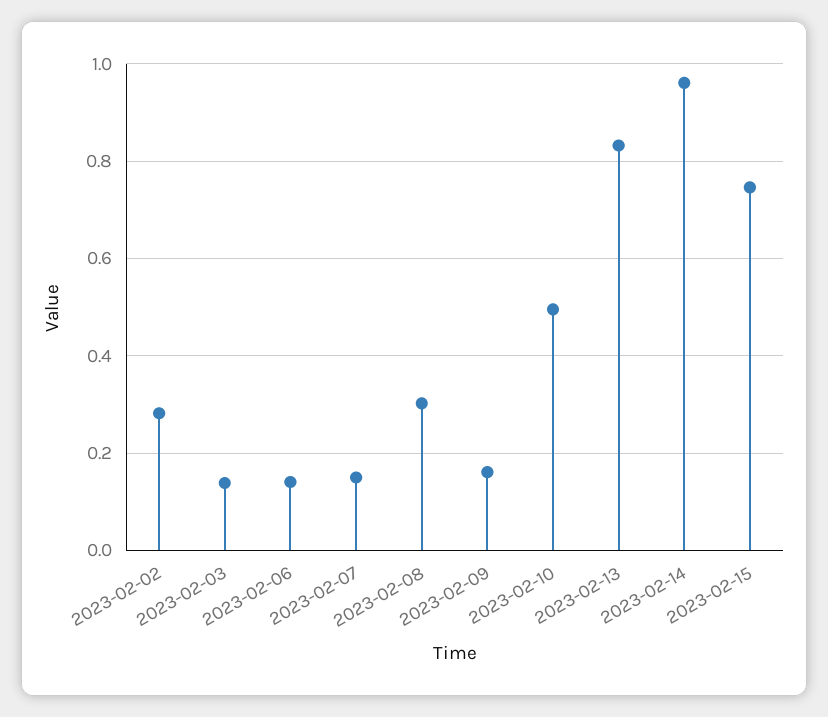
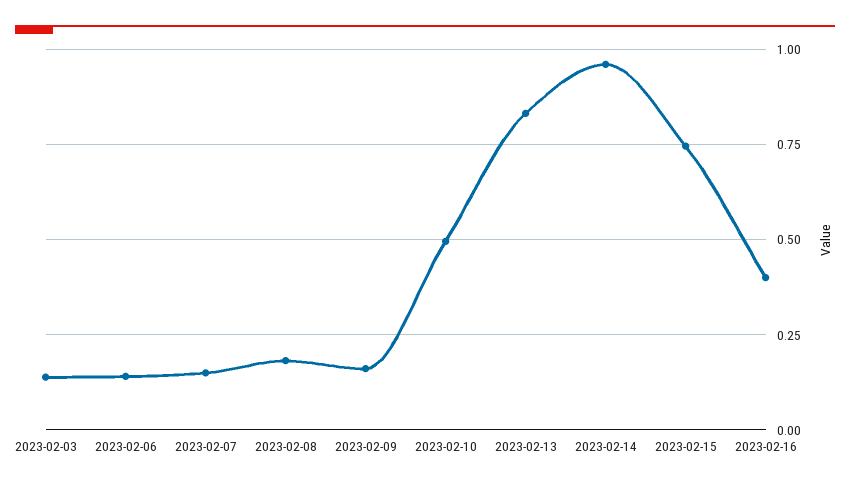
2023-02-02: 0.28 -> none
2023-02-08: 0.3 -> 0.175
2023-02-16: none -> 0.4

